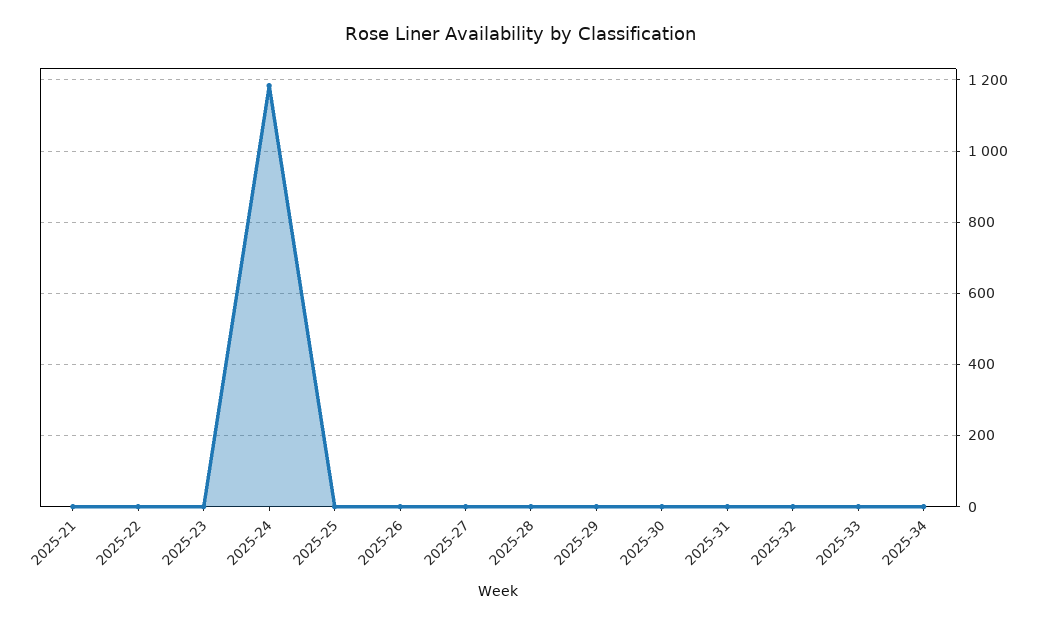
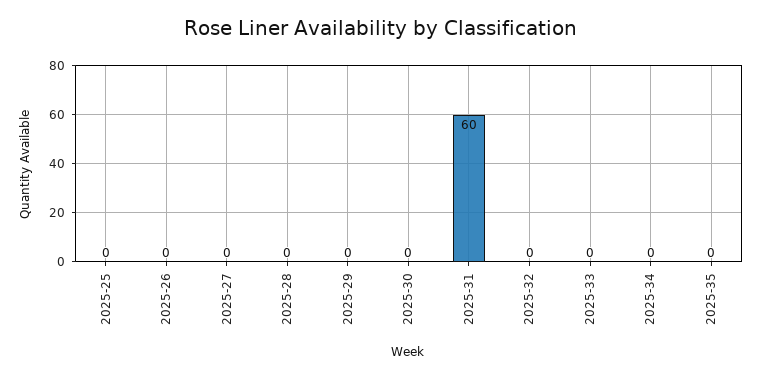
2025-21: 0 -> none
2025-22: 0 -> none
2025-23: 0 -> none
2025-24: 1180 -> none
2025-31: 0 -> 60
2025-35: none -> 0

